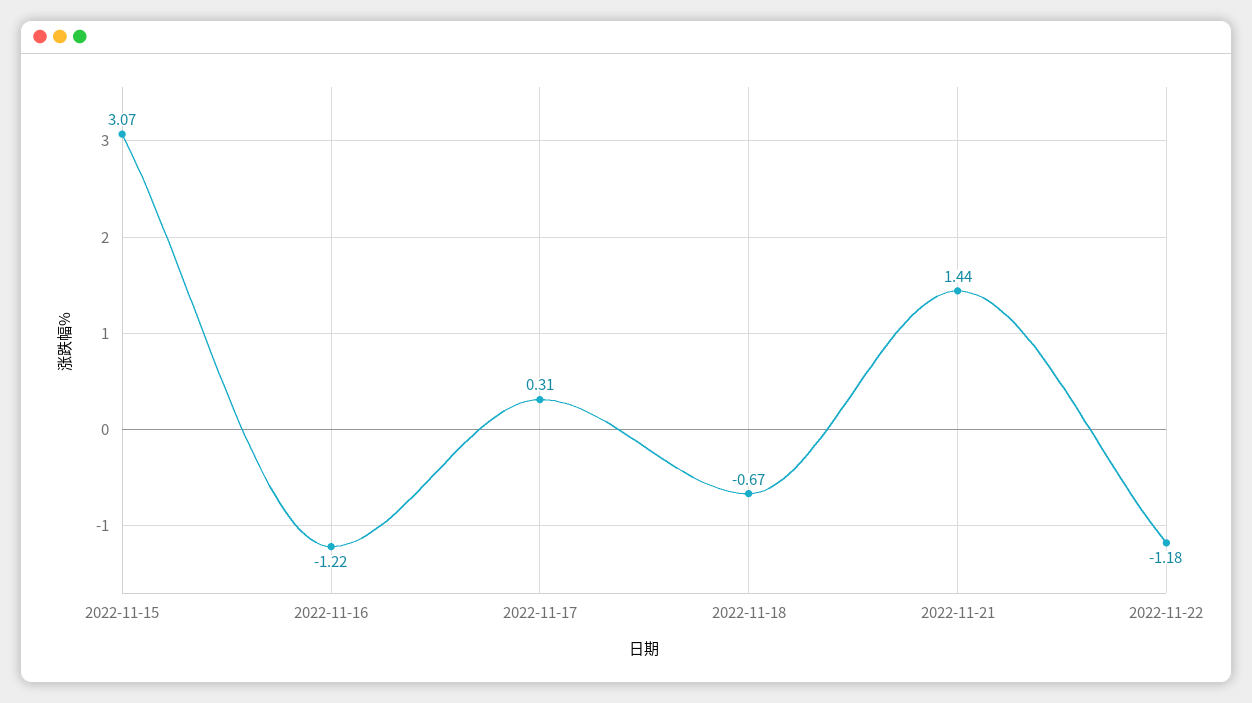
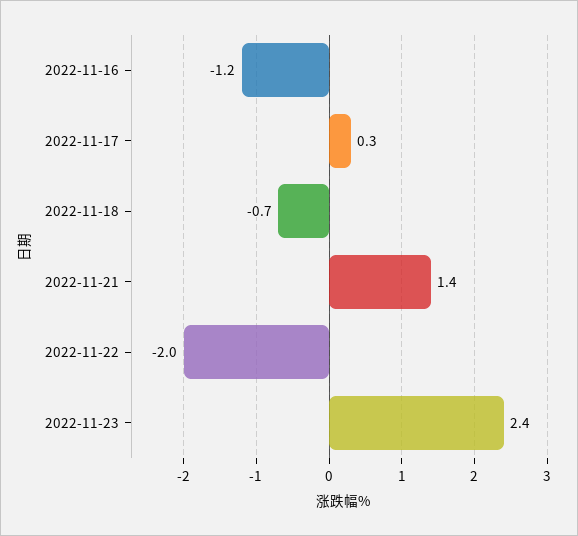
2022-11-15: 3.07 -> none
2022-11-22: -1.18 -> -2
2022-11-23: none -> 2.4

